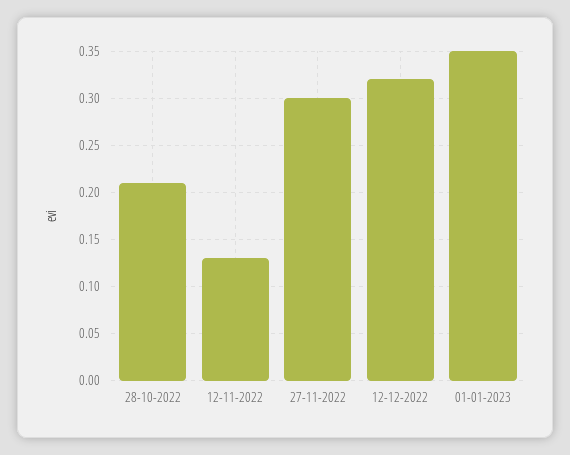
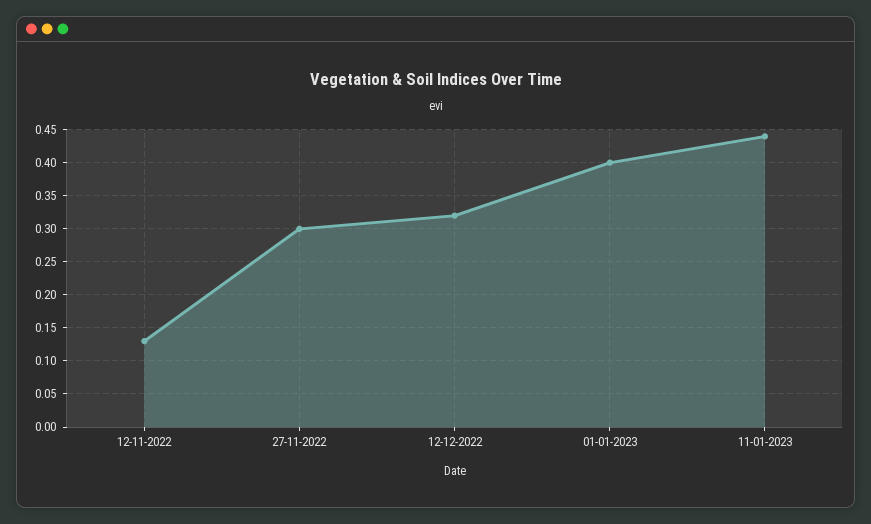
28-10-2022: 0.21 -> none
01-01-2023: 0.35 -> 0.4
11-01-2023: none -> 0.44

